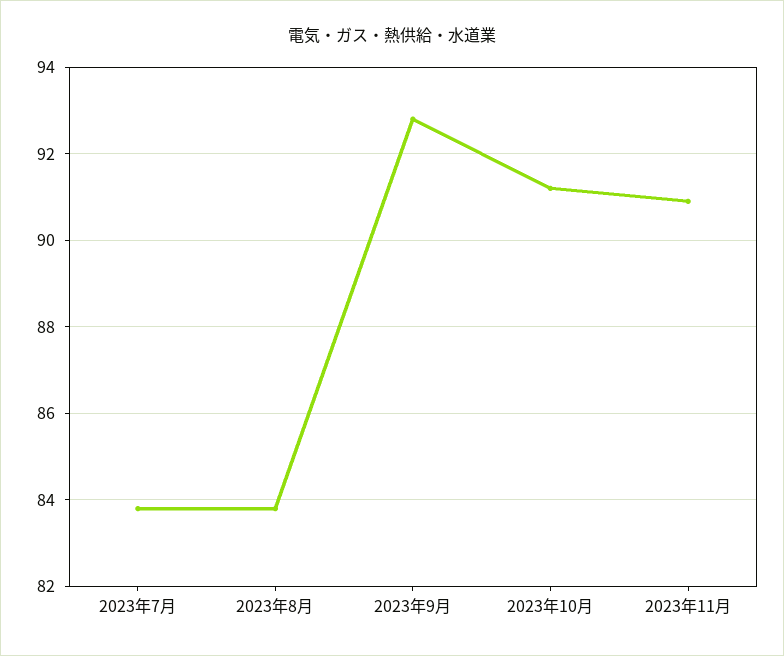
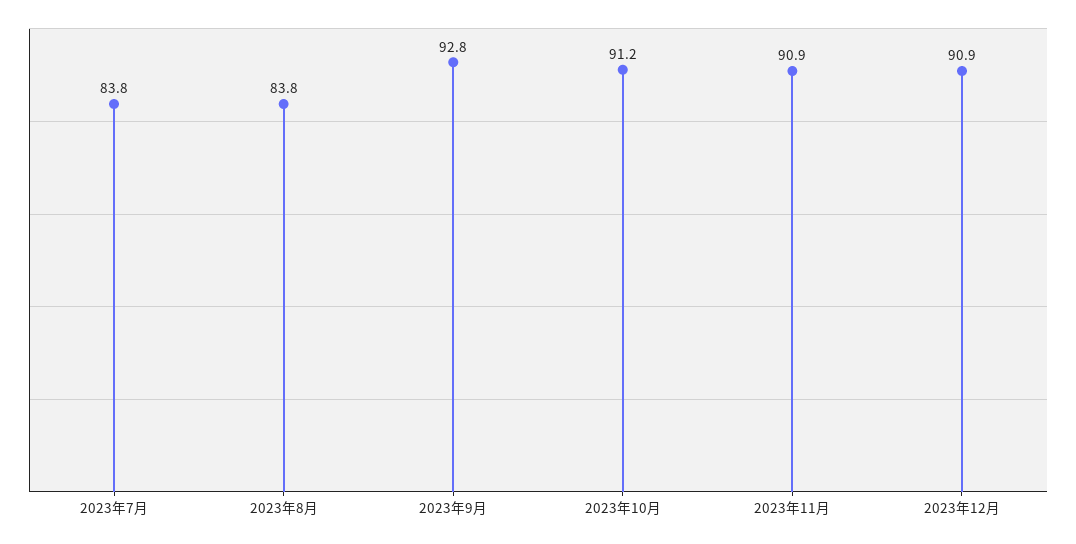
2023年12月: none -> 90.9

